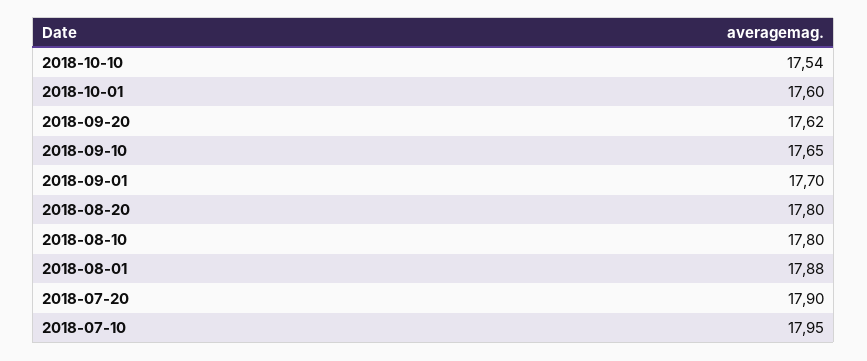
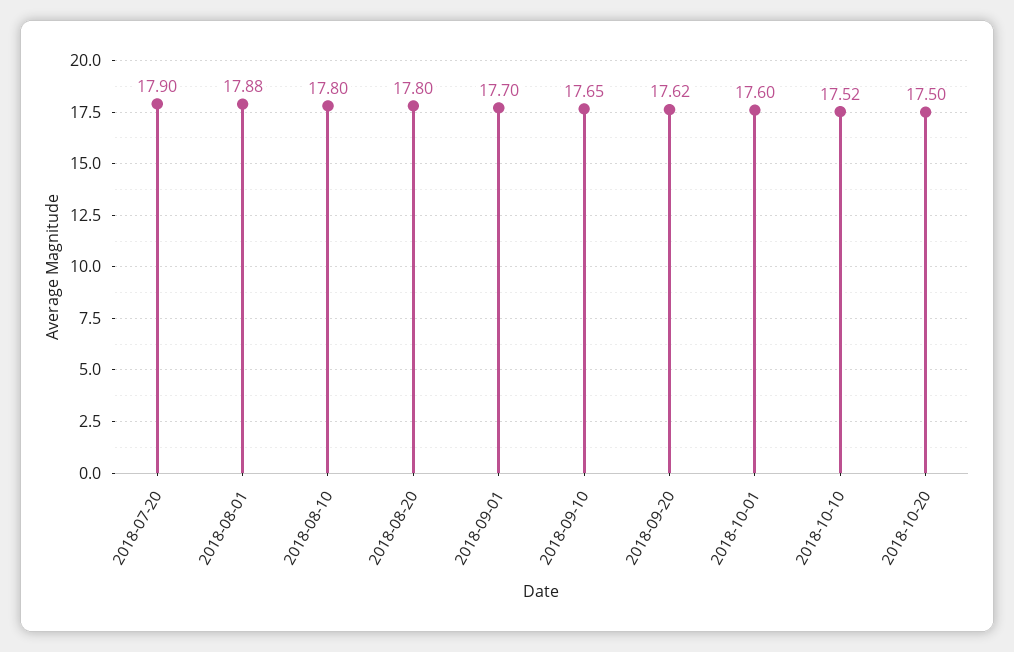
2018-10-10: 17.54 -> 17.52
2018-07-10: 17.95 -> none
2018-10-20: none -> 17.5

